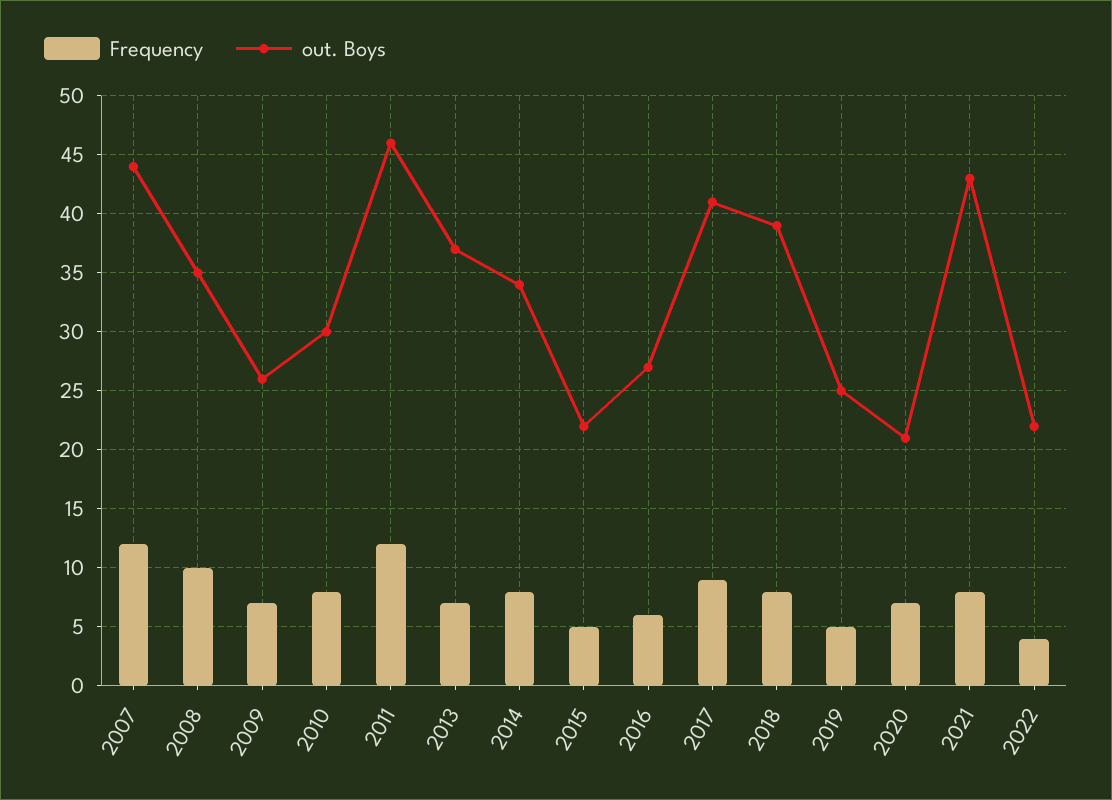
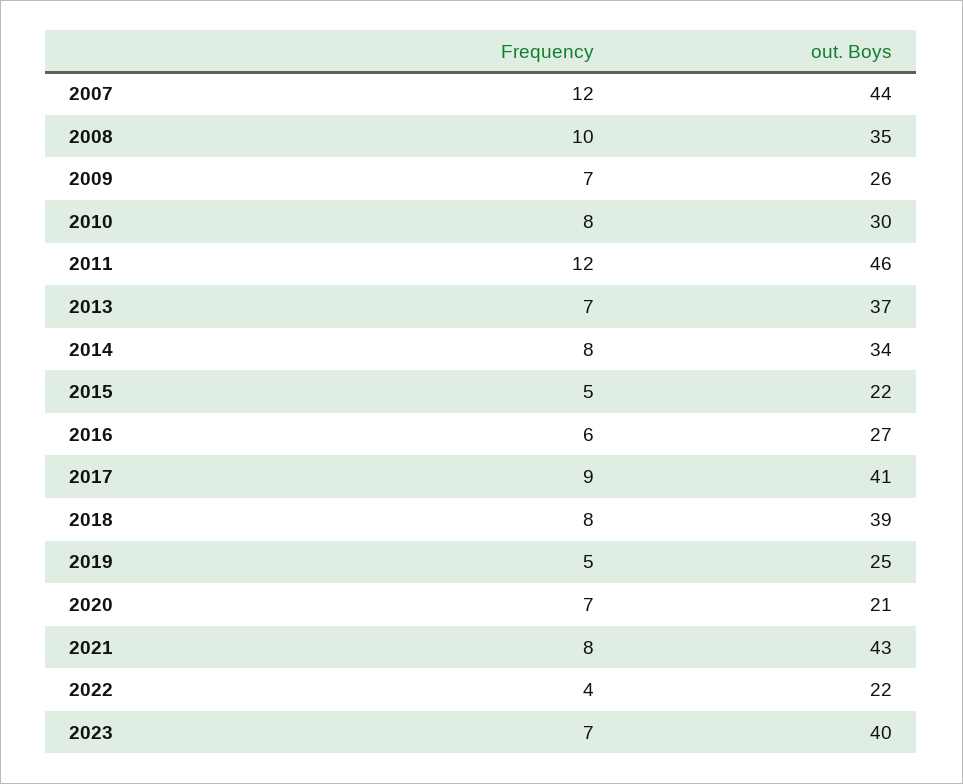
Frequency, 2023: none -> 7
out. Boys, 2023: none -> 40

